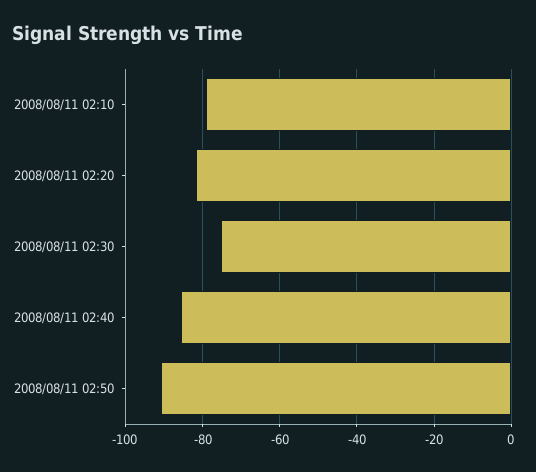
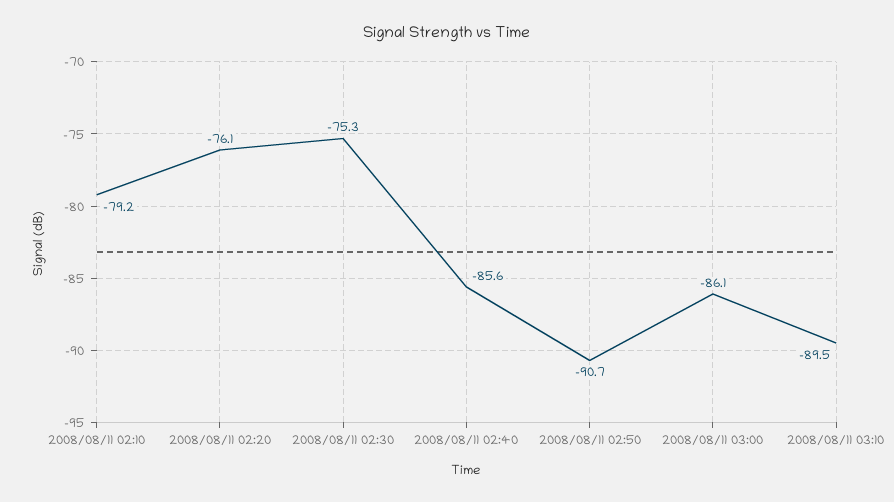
2008/08/11 02:20: -82 -> -76.1
2008/08/11 03:00: none -> -86.1
2008/08/11 03:10: none -> -89.5

